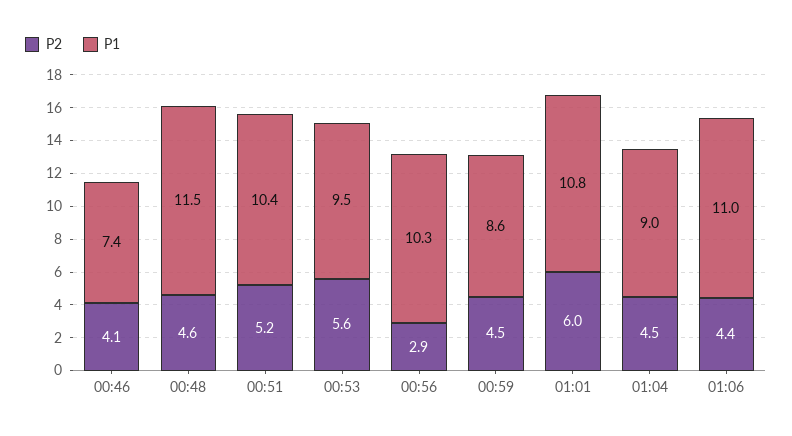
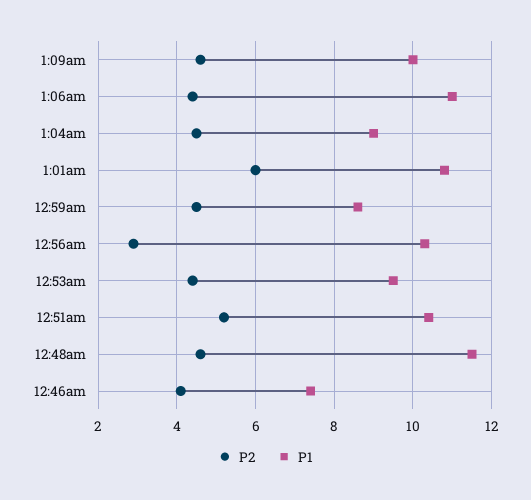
P2, 00:53: 5.6 -> 4.5
P2, 1:09am: none -> 4.5
P1, 1:09am: none -> 10

